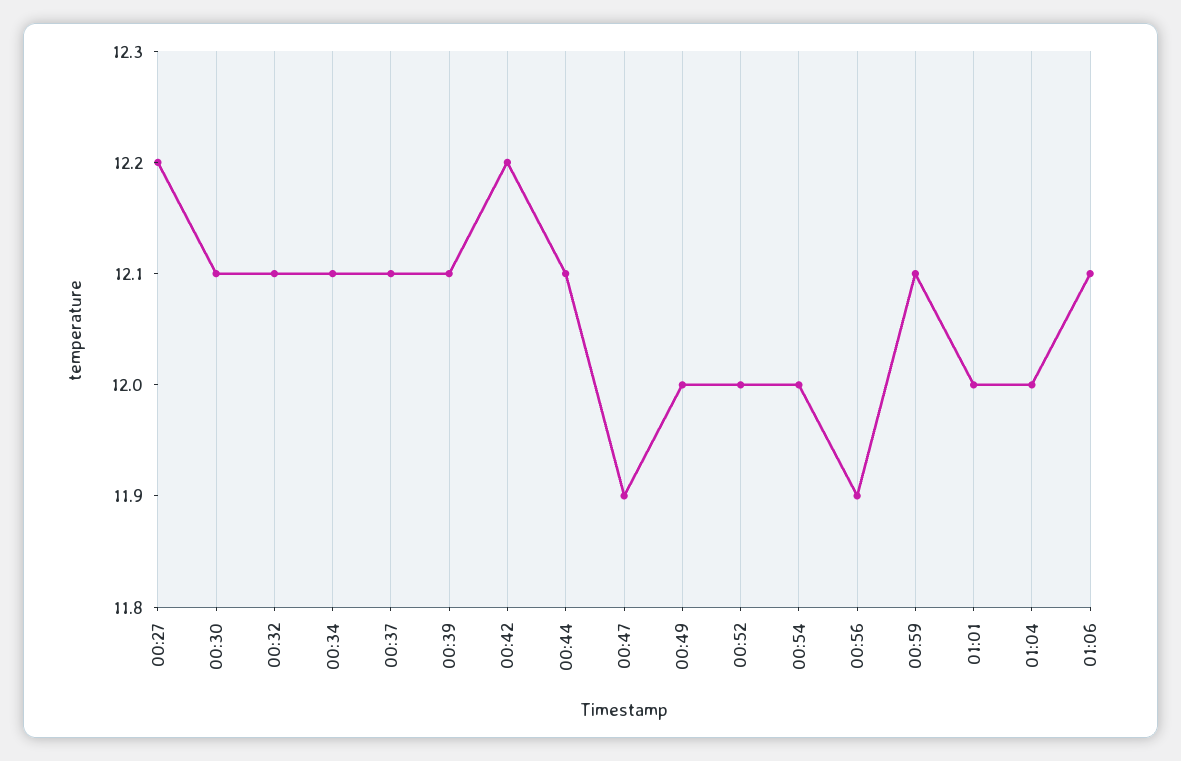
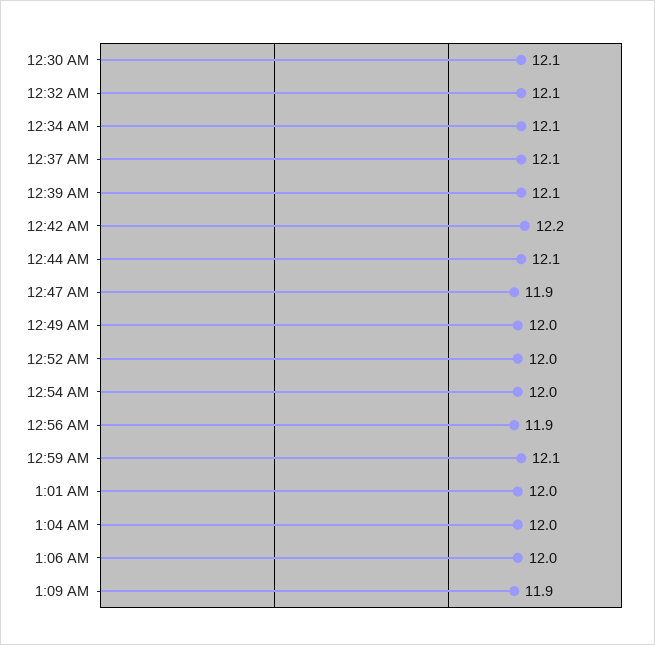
00:27: 12.2 -> none
01:06: 12.1 -> 12
1:09 AM: none -> 11.9

